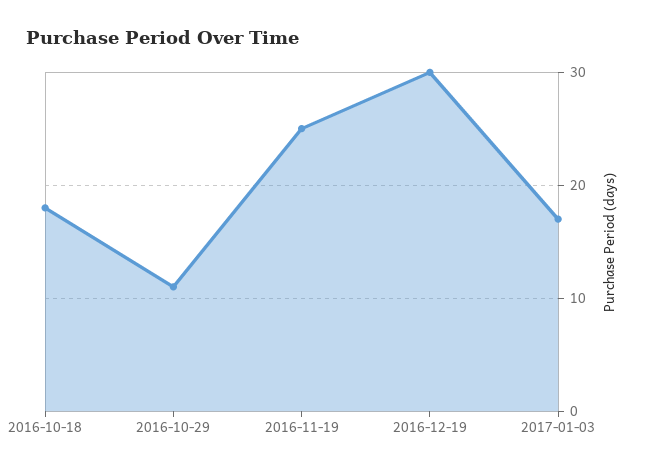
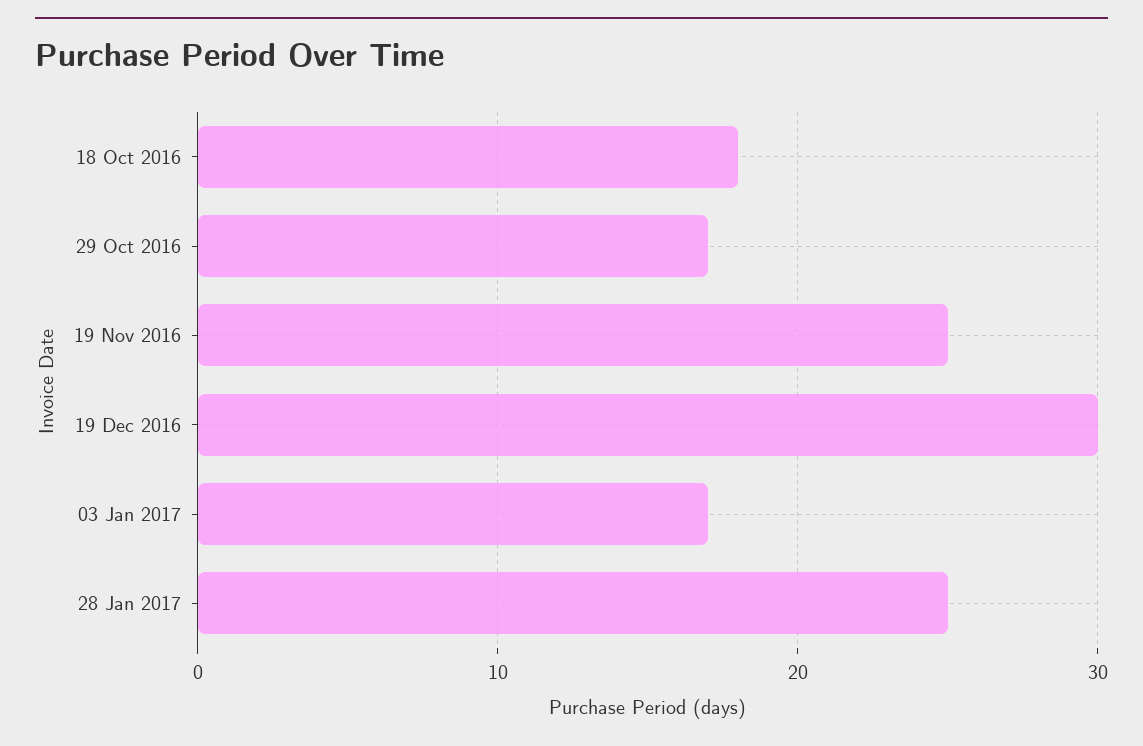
2016-10-29: 11 -> 17
28 Jan 2017: none -> 25

